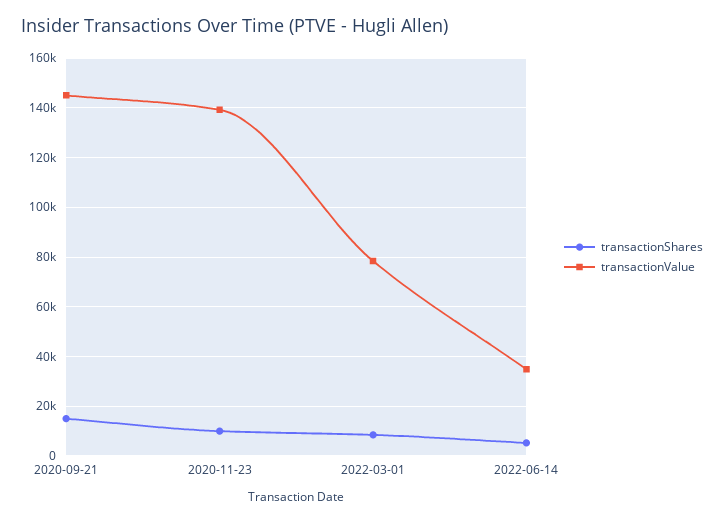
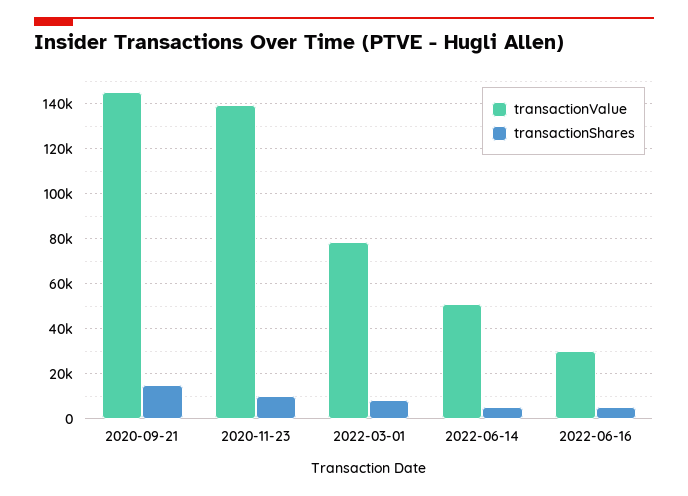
transactionValue, 2022-06-14: 35000 -> 50000
transactionValue, 2022-06-16: none -> 30000
transactionShares, 2022-06-16: none -> 5000

